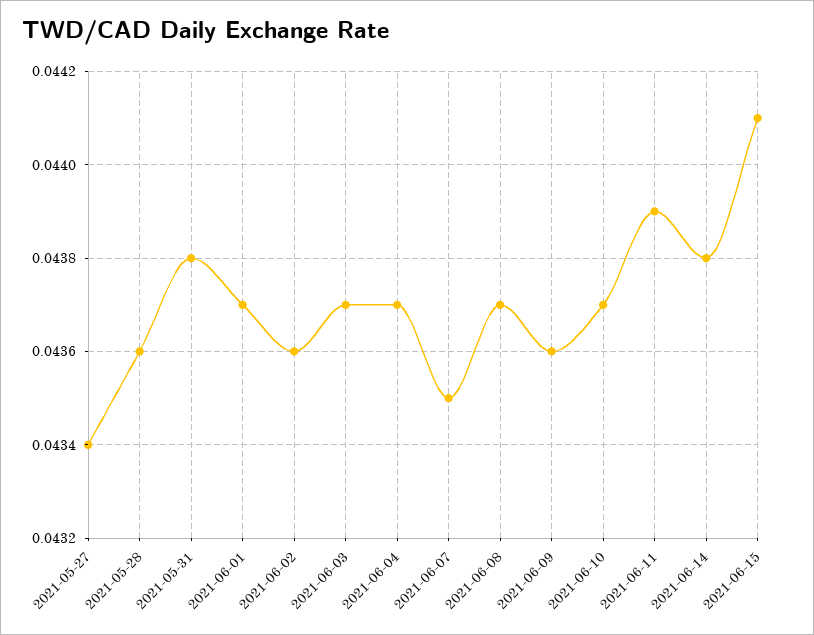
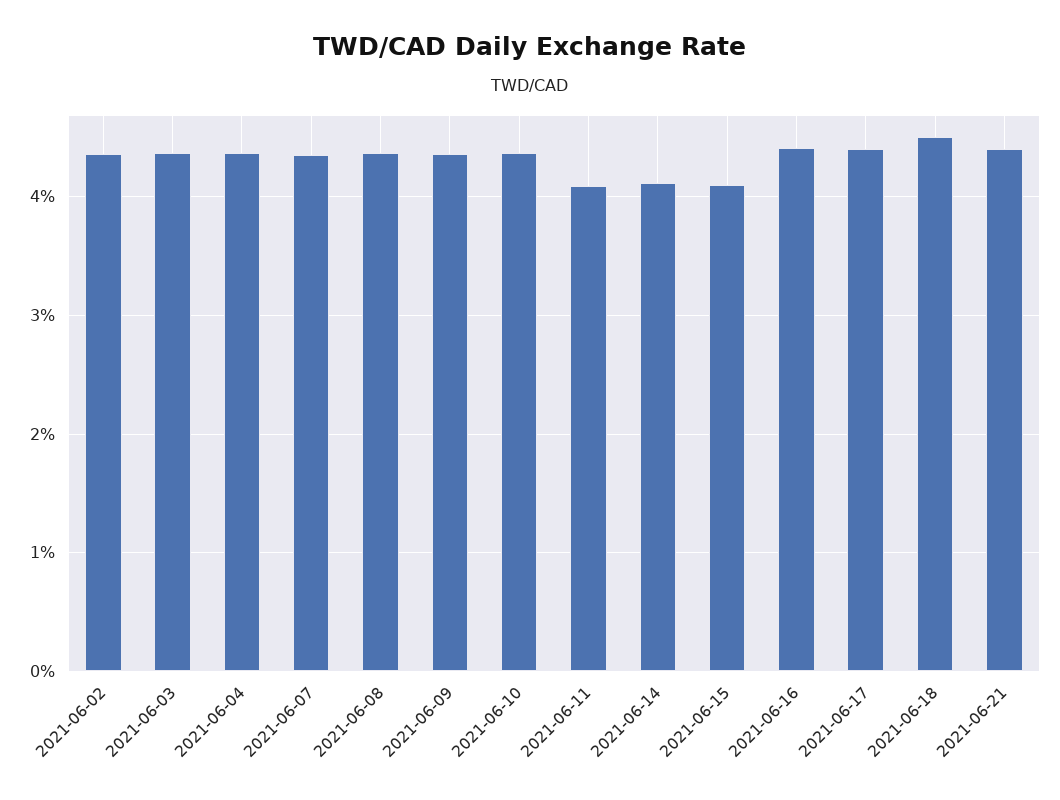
2021-05-27: 0.0434 -> none
2021-05-28: 0.0436 -> none
2021-05-31: 0.0438 -> none
2021-06-01: 0.0437 -> none
2021-06-11: 0.0439 -> 0.041
2021-06-14: 0.0438 -> 0.041
2021-06-15: 0.0441 -> 0.041
2021-06-16: none -> 0.044
2021-06-17: none -> 0.044
2021-06-18: none -> 0.045
2021-06-21: none -> 0.044

